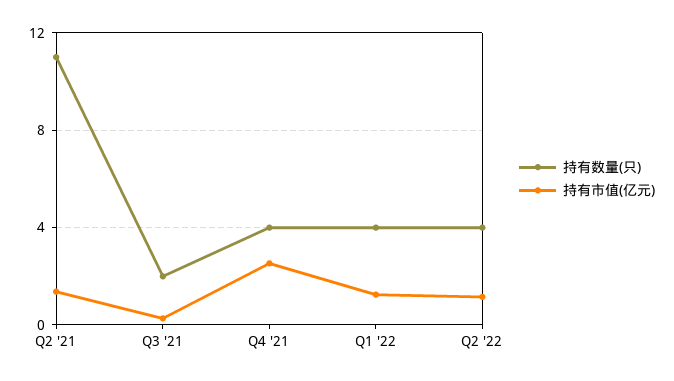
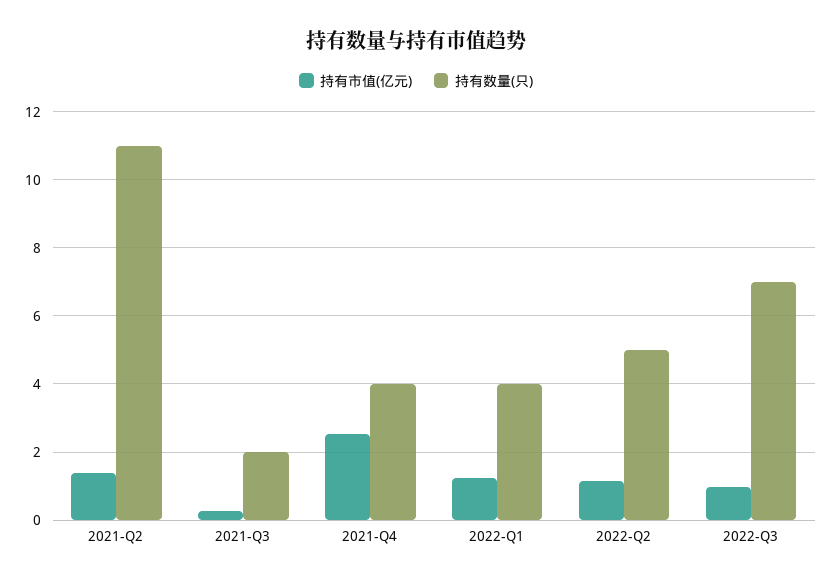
持有数量(只), Q2 '22: 4 -> 5
持有市值(亿元), 2022-Q3: none -> 1
持有数量(只), 2022-Q3: none -> 7

